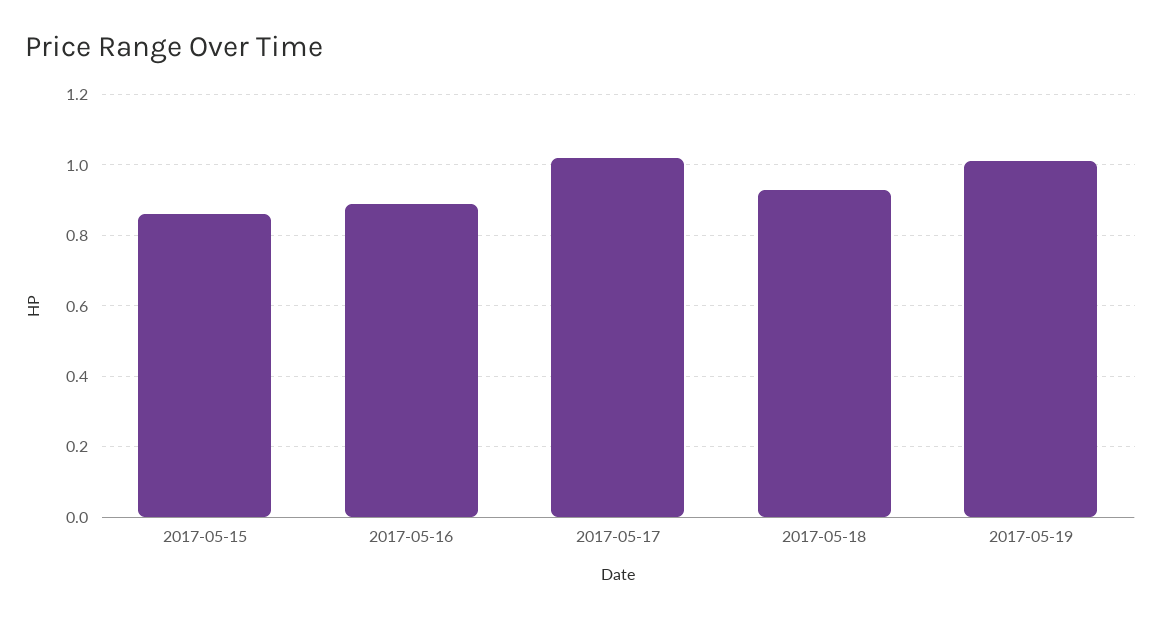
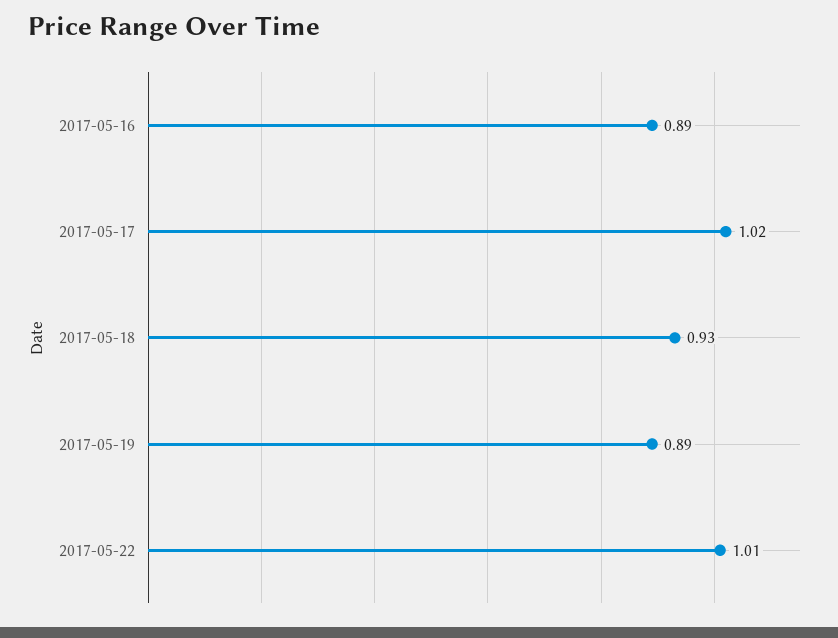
2017-05-15: 0.85 -> none
2017-05-19: 1 -> 0.89
2017-05-22: none -> 1.01

